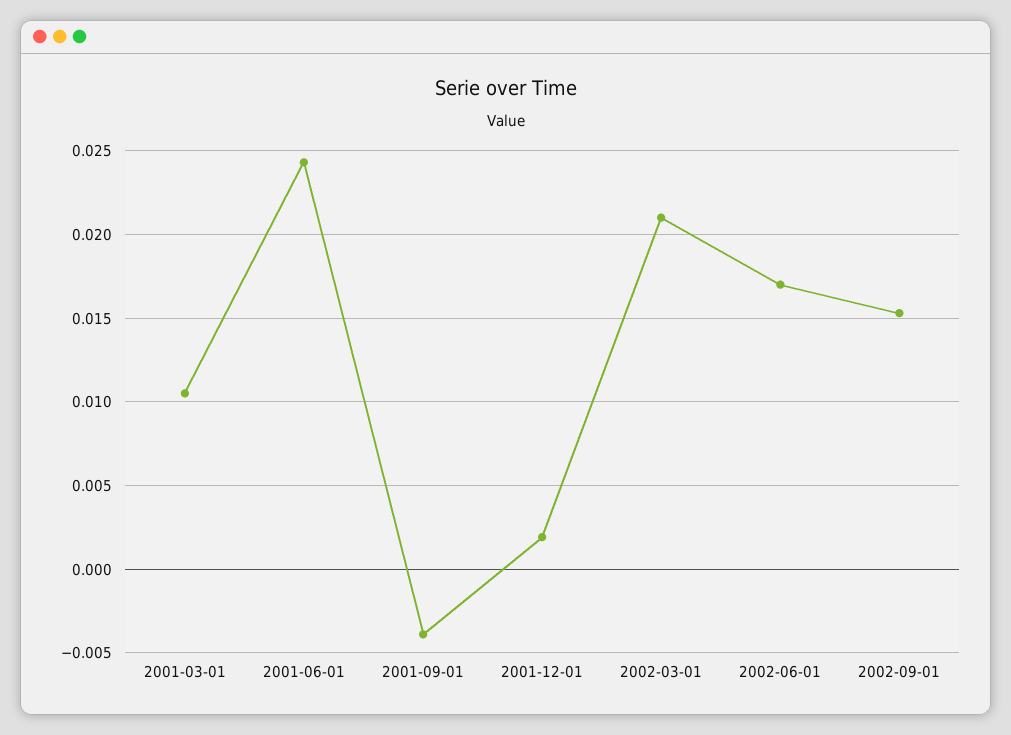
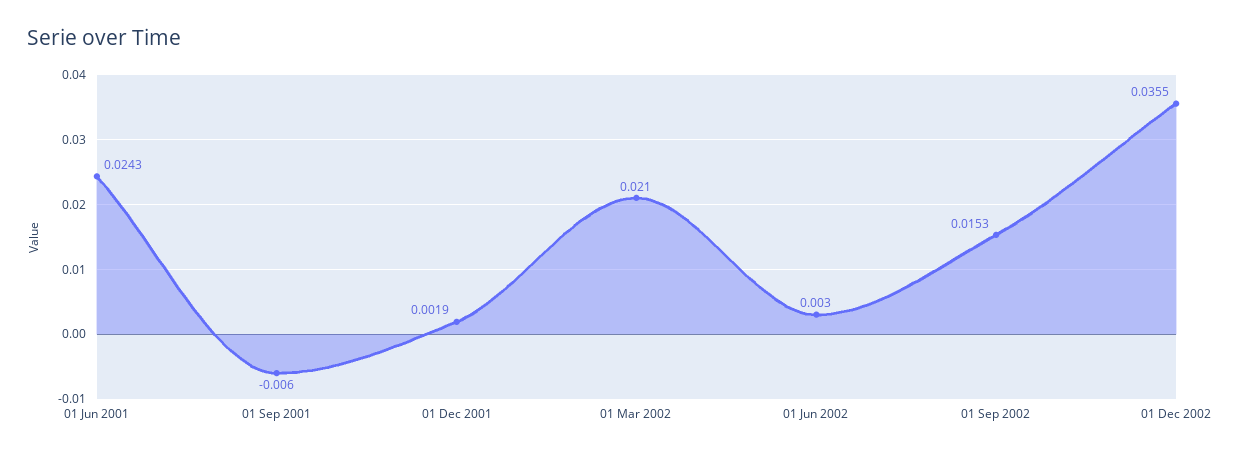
2001-03-01: 0.0105 -> none
2001-09-01: -0.004 -> -0.006
2002-06-01: 0.017 -> 0.003
01 Dec 2002: none -> 0.0355

